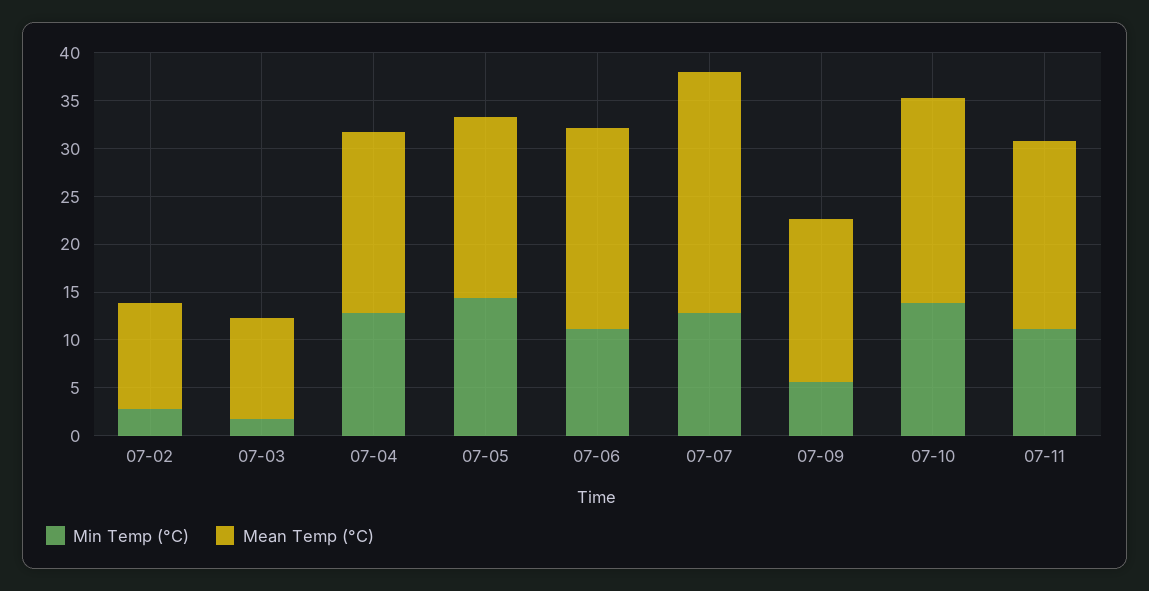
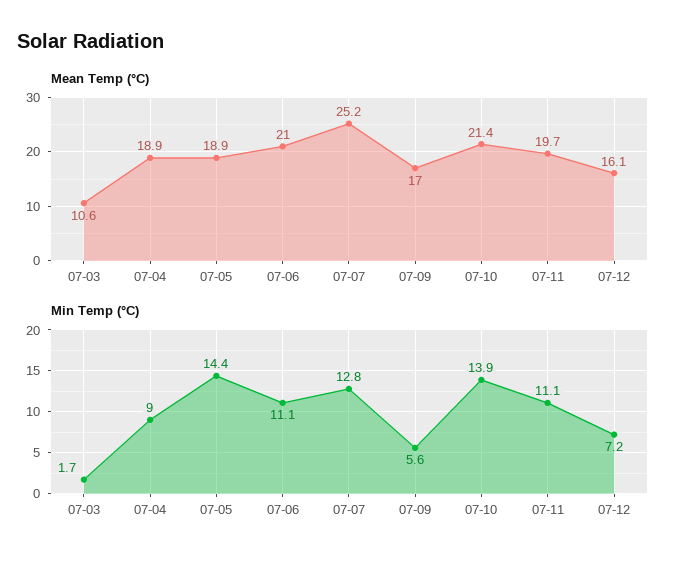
Min Temp (°C), 07-02: 3 -> none
Mean Temp (°C), 07-02: 11 -> none
Min Temp (°C), 07-04: 13 -> 9
Mean Temp (°C), 07-12: none -> 16.1
Min Temp (°C), 07-12: none -> 7.2

